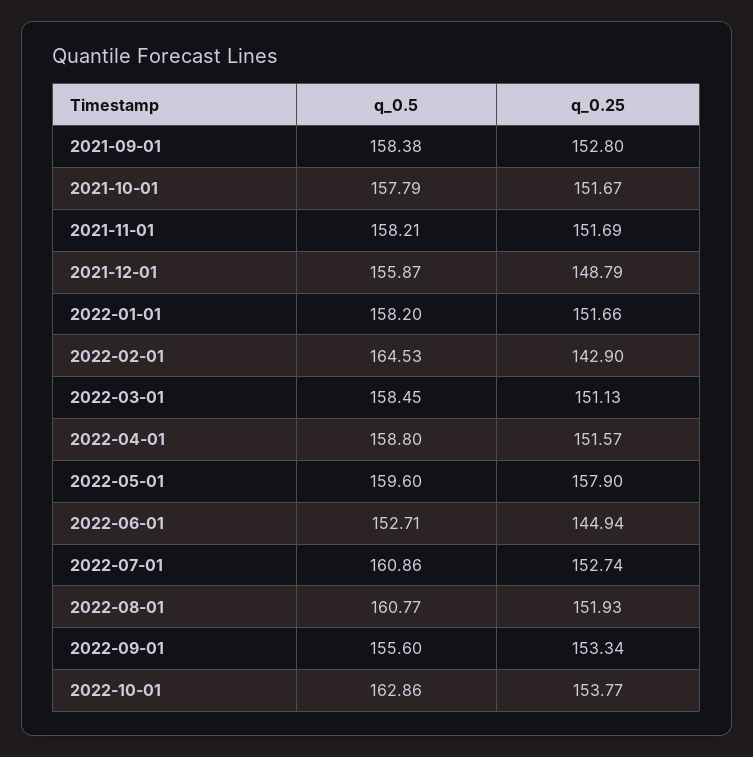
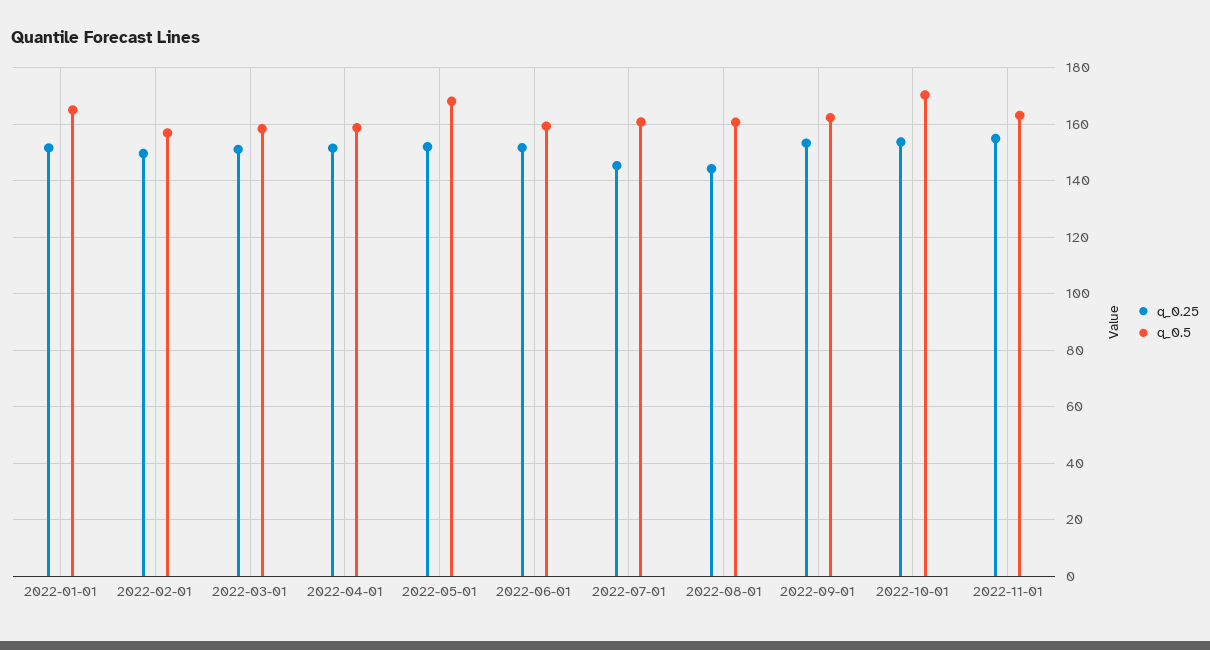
q_0.5, 2021-09-01: 158.38 -> none
q_0.25, 2021-09-01: 152.8 -> none
q_0.5, 2021-10-01: 157.79 -> none
q_0.25, 2021-10-01: 151.67 -> none
q_0.5, 2021-11-01: 158.21 -> none
q_0.25, 2021-11-01: 151.69 -> none
q_0.5, 2021-12-01: 155.87 -> none
q_0.25, 2021-12-01: 148.79 -> none
q_0.5, 2022-01-01: 158.2 -> 165
q_0.5, 2022-02-01: 164.53 -> 157.5
q_0.25, 2022-02-01: 142.9 -> 150
q_0.5, 2022-05-01: 159.6 -> 167.5
q_0.25, 2022-05-01: 157.9 -> 152.5
q_0.5, 2022-06-01: 152.71 -> 160
q_0.25, 2022-06-01: 144.94 -> 152.5
q_0.25, 2022-07-01: 152.74 -> 145
q_0.25, 2022-08-01: 151.93 -> 145
q_0.5, 2022-09-01: 155.6 -> 162.5
q_0.5, 2022-10-01: 162.86 -> 170
q_0.25, 2022-11-01: none -> 155
q_0.5, 2022-11-01: none -> 162.5

